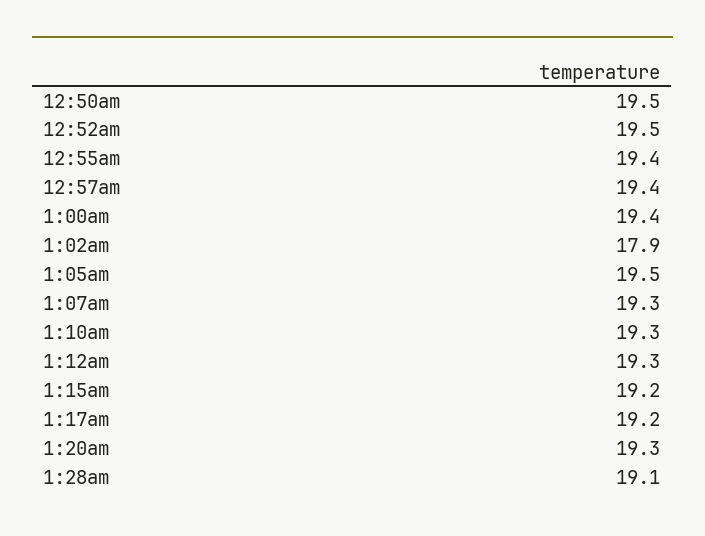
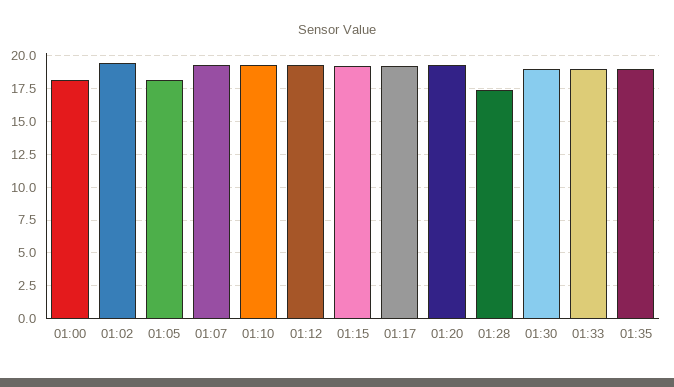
12:50am: 19.5 -> none
12:52am: 19.5 -> none
12:55am: 19.4 -> none
12:57am: 19.4 -> none
1:00am: 19.4 -> 18
1:02am: 17.9 -> 19.5
1:05am: 19.5 -> 18
1:28am: 19.1 -> 17.5
01:30: none -> 19
01:33: none -> 19
01:35: none -> 19

